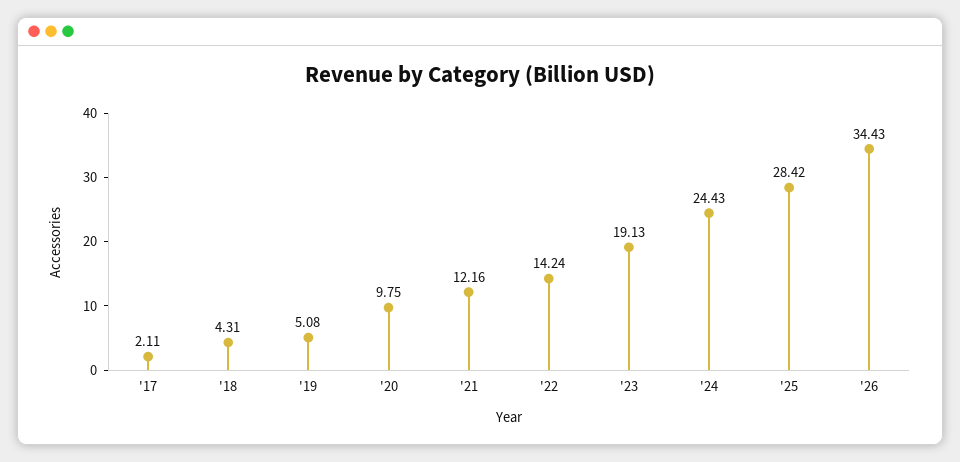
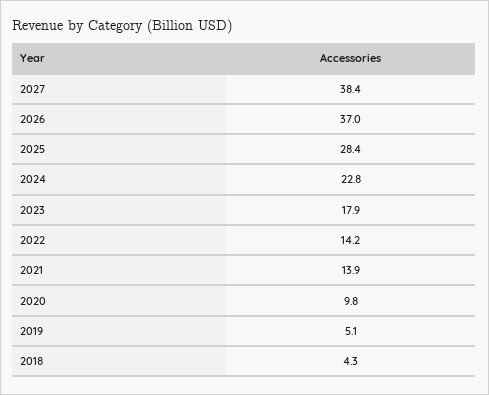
'17: 2.11 -> none
'21: 12.16 -> 13.9
'23: 19.13 -> 17.9
'24: 24.43 -> 22.8
'26: 34.43 -> 37
2027: none -> 38.4

